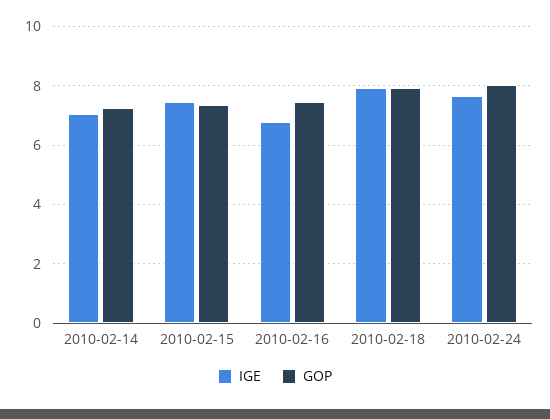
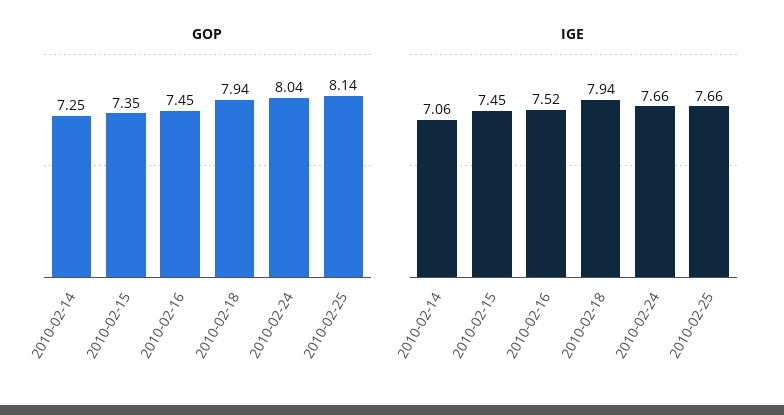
IGE, 2010-02-16: 6.75 -> 7.52
GOP, 2010-02-25: none -> 8.14
IGE, 2010-02-25: none -> 7.66

